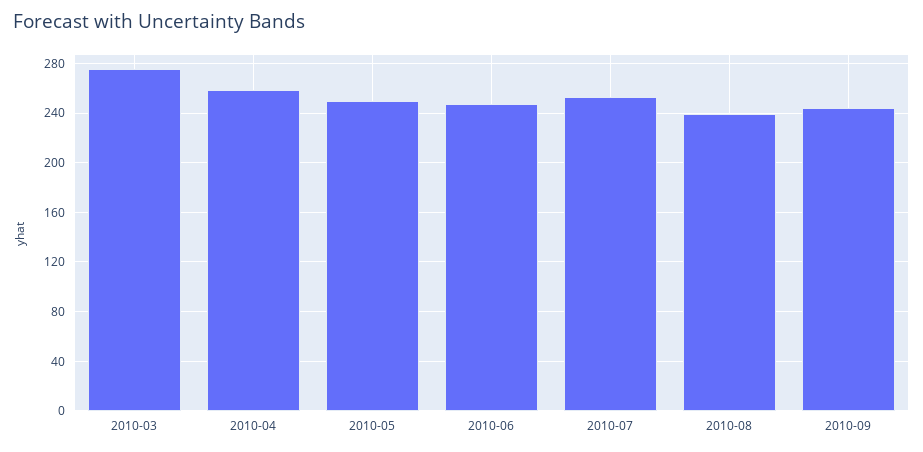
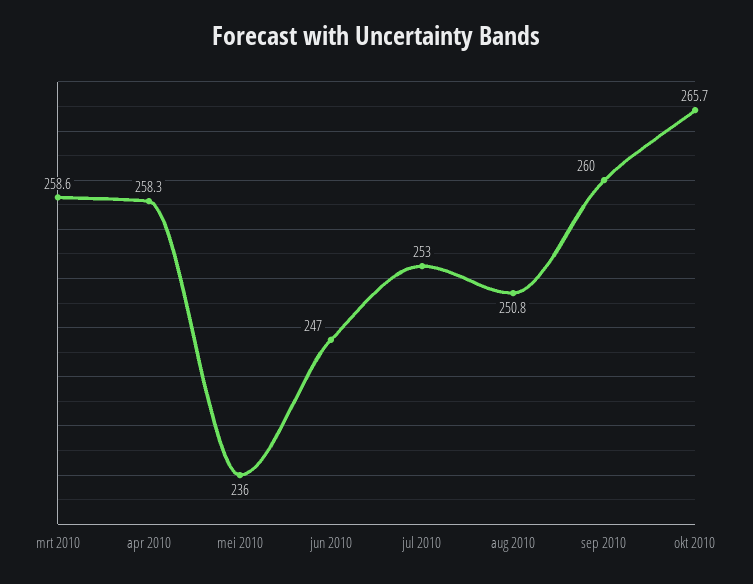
2010-03: 275 -> 258.6
2010-05: 250 -> 236
2010-08: 240 -> 250.8
2010-09: 245 -> 260
okt 2010: none -> 265.7

